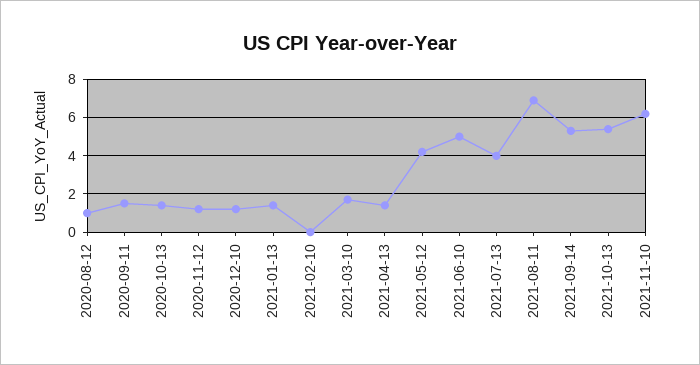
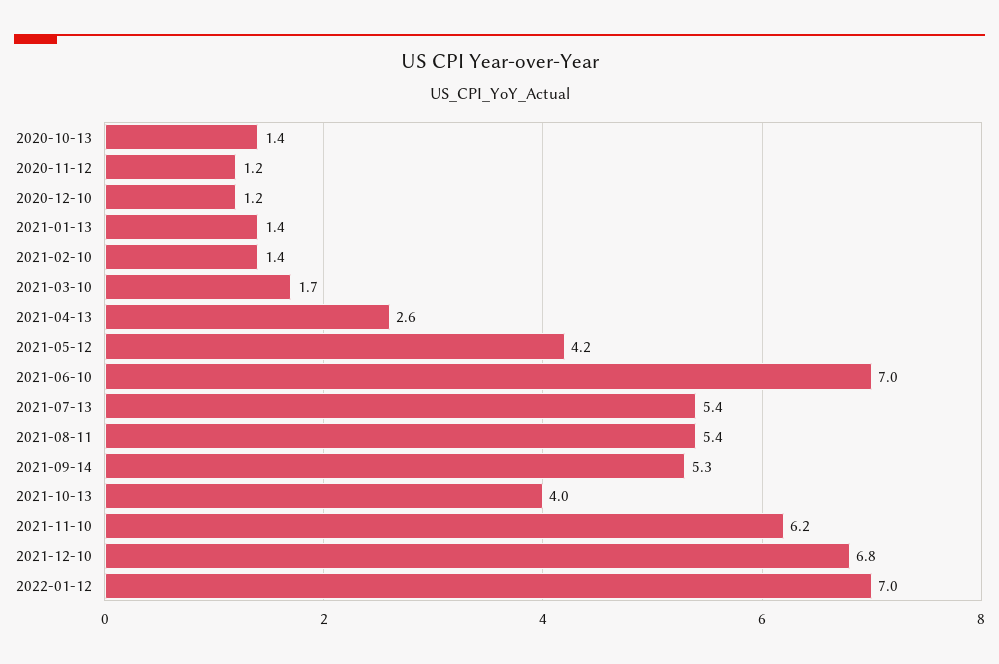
2020-08-12: 1 -> none
2020-09-11: 1.5 -> none
2021-02-10: 0 -> 1.4
2021-04-13: 1.5 -> 2.6
2021-06-10: 5 -> 7
2021-07-13: 4 -> 5.4
2021-08-11: 7 -> 5.4
2021-10-13: 5.5 -> 4
2021-12-10: none -> 6.8
2022-01-12: none -> 7

